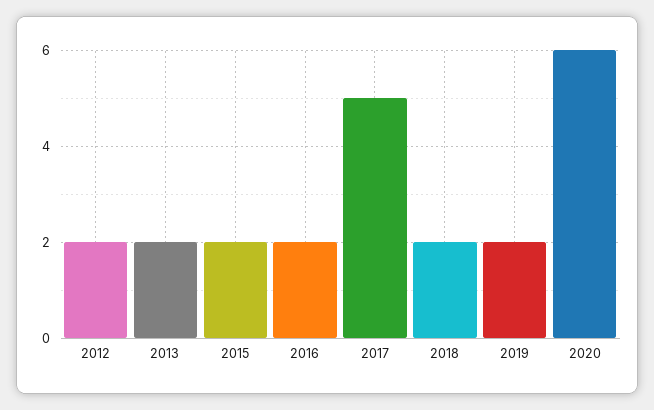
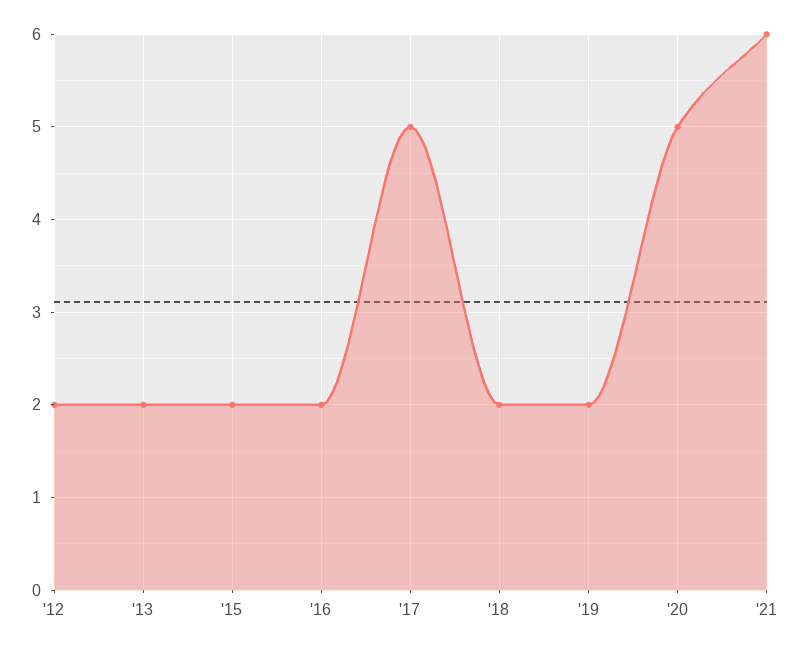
2020: 6 -> 5
'21: none -> 6

